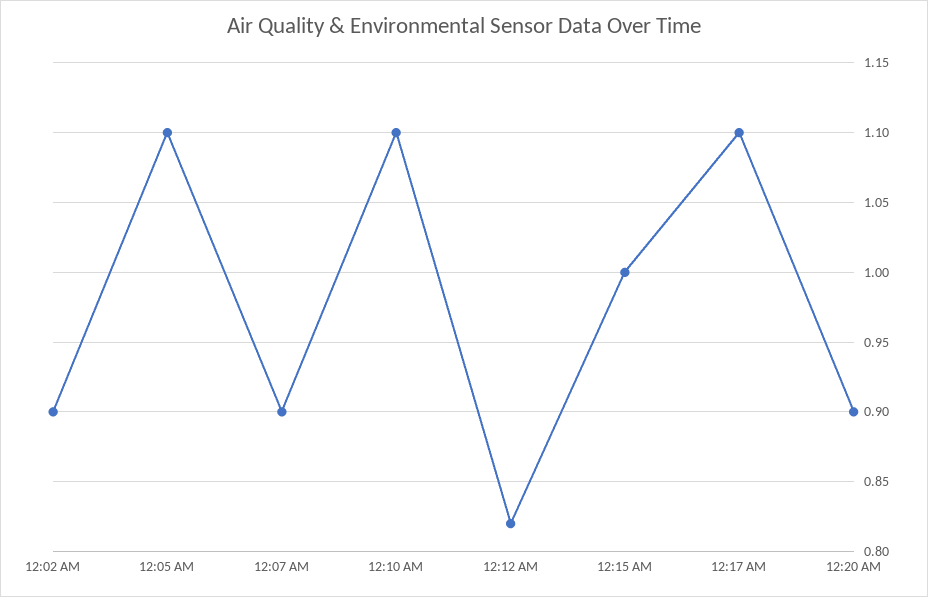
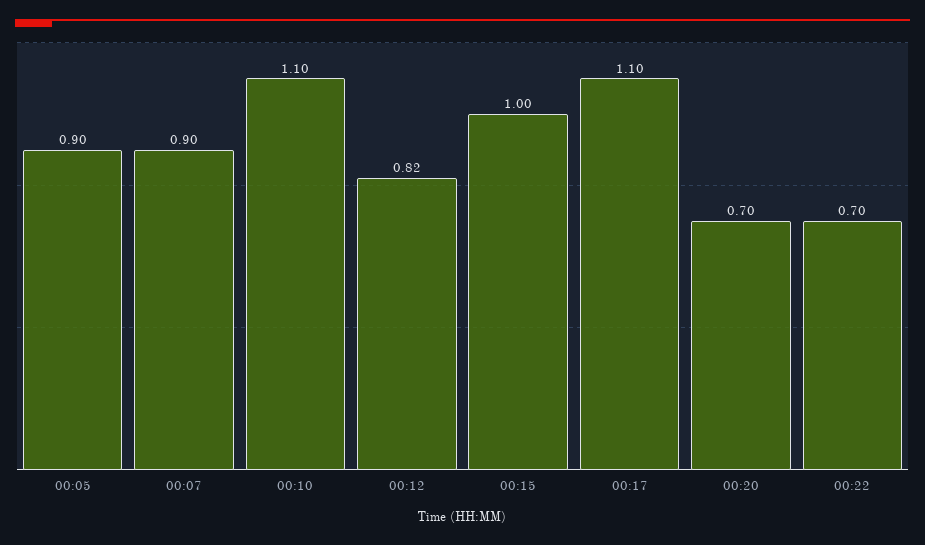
12:02 AM: 0.9 -> none
12:05 AM: 1.1 -> 0.9
12:20 AM: 0.9 -> 0.7
00:22: none -> 0.7

